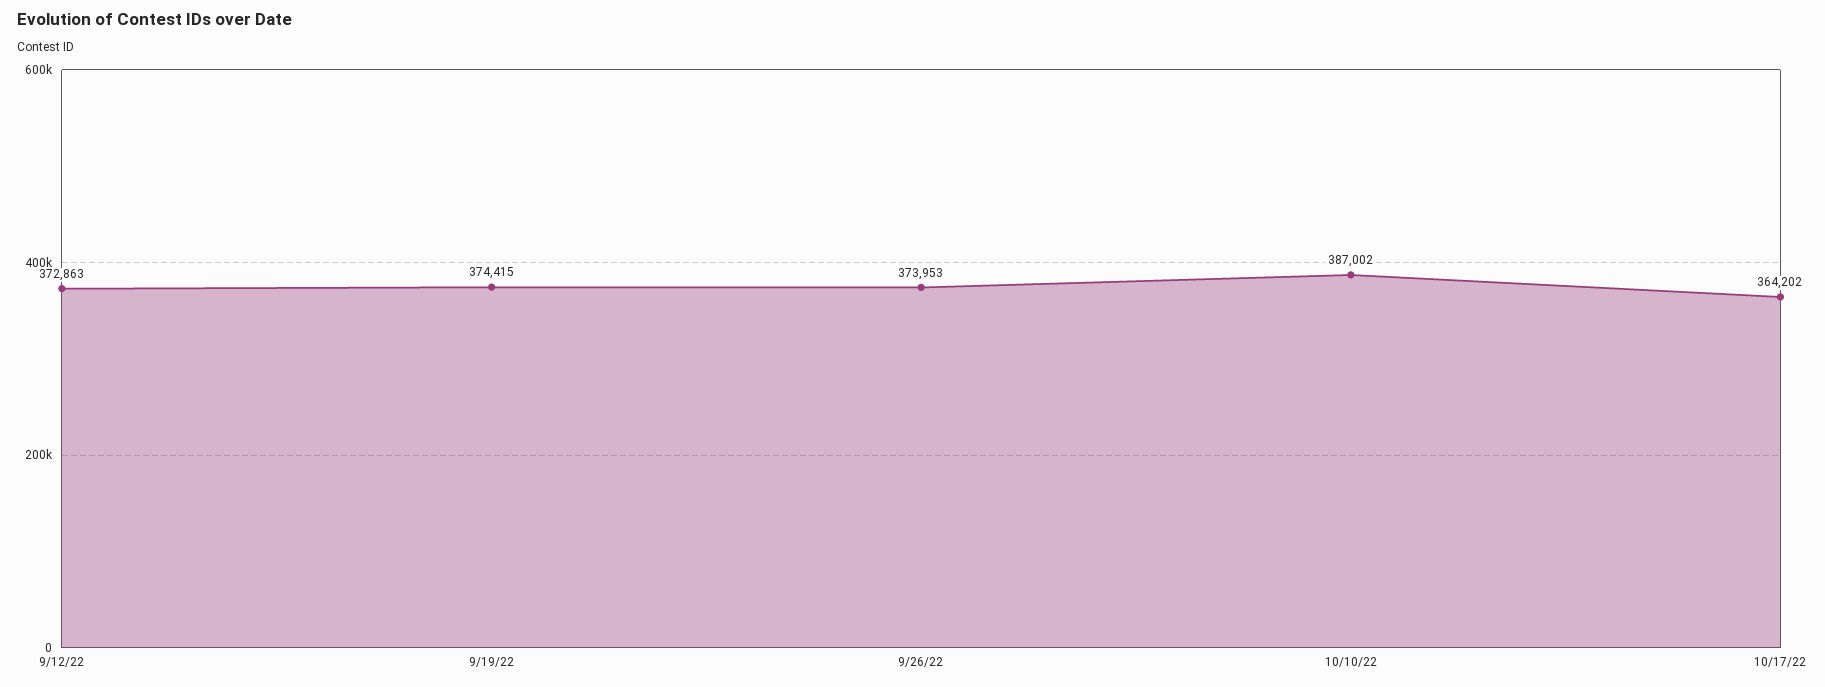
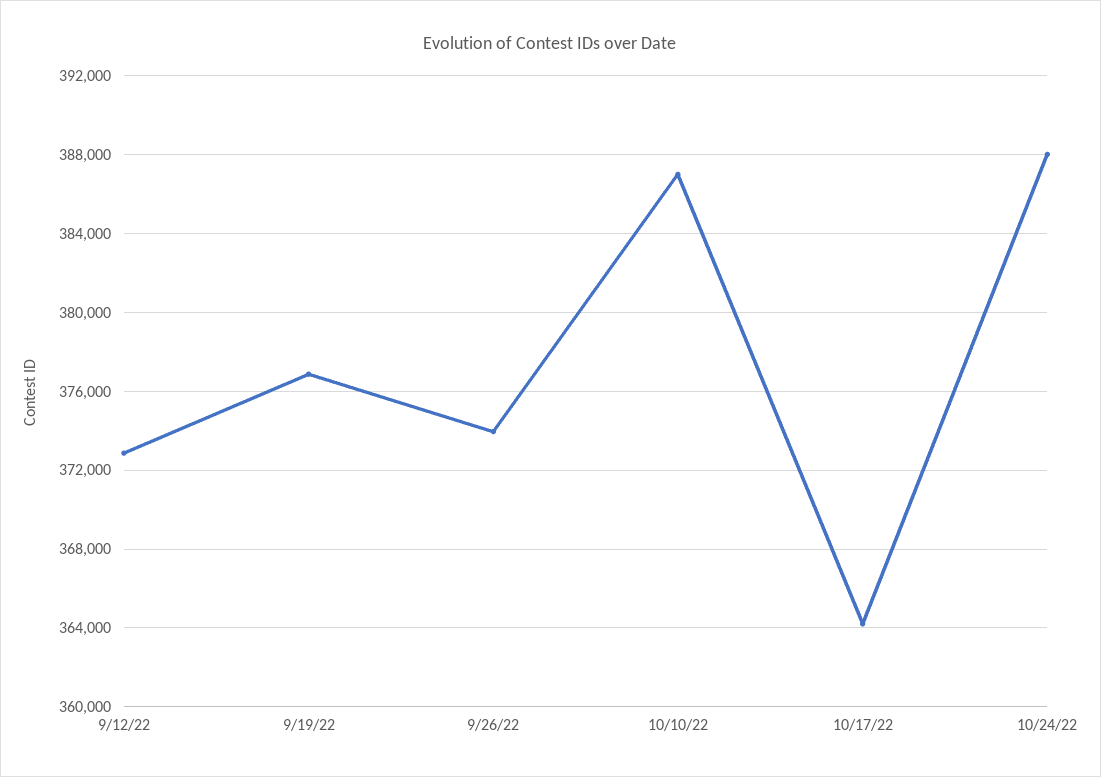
9/19/22: 374415 -> 377000
10/24/22: none -> 388000

